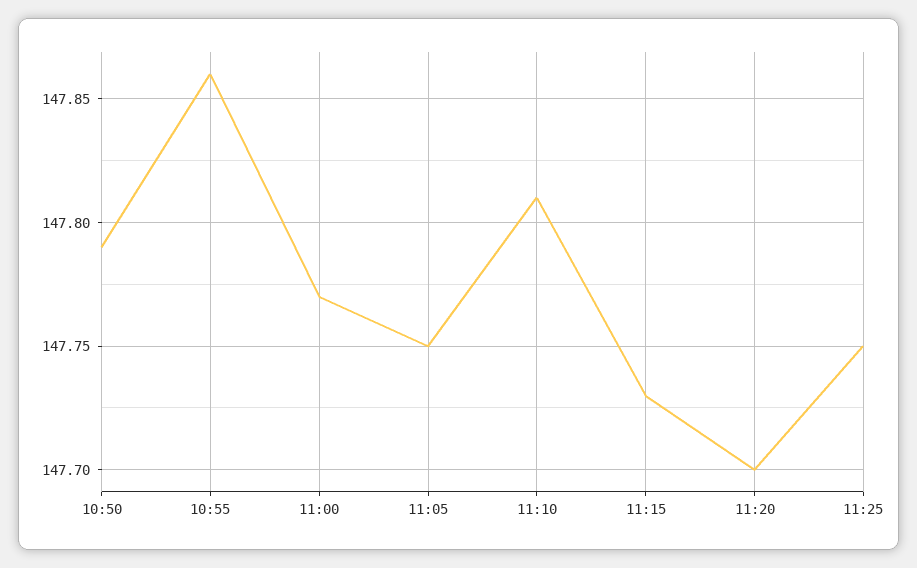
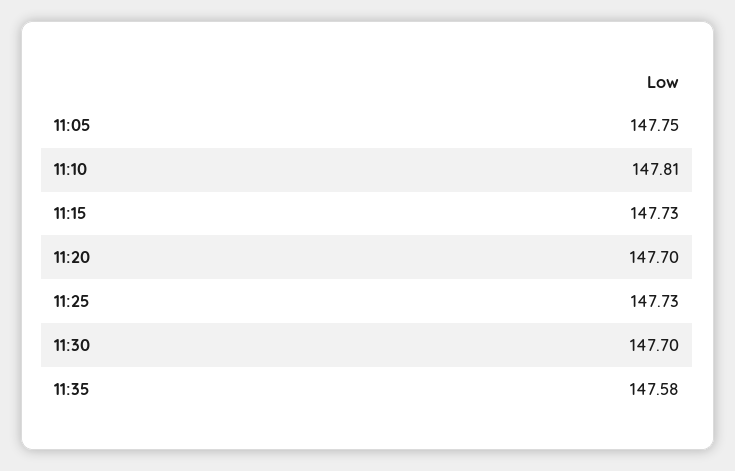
10:50: 147.79 -> none
10:55: 147.86 -> none
11:00: 147.77 -> none
11:25: 147.75 -> 147.73
11:30: none -> 147.7
11:35: none -> 147.58

